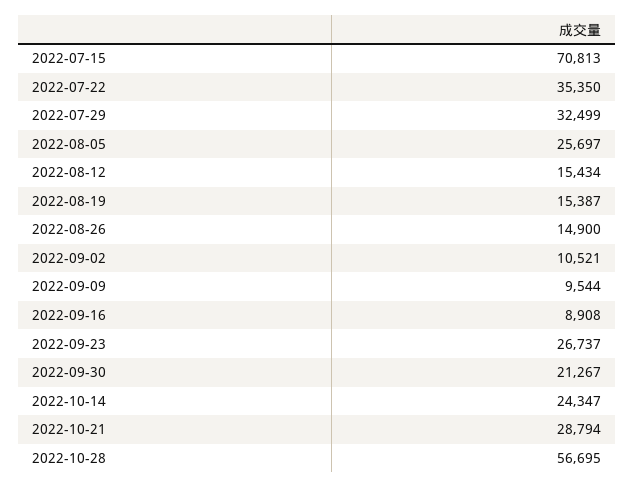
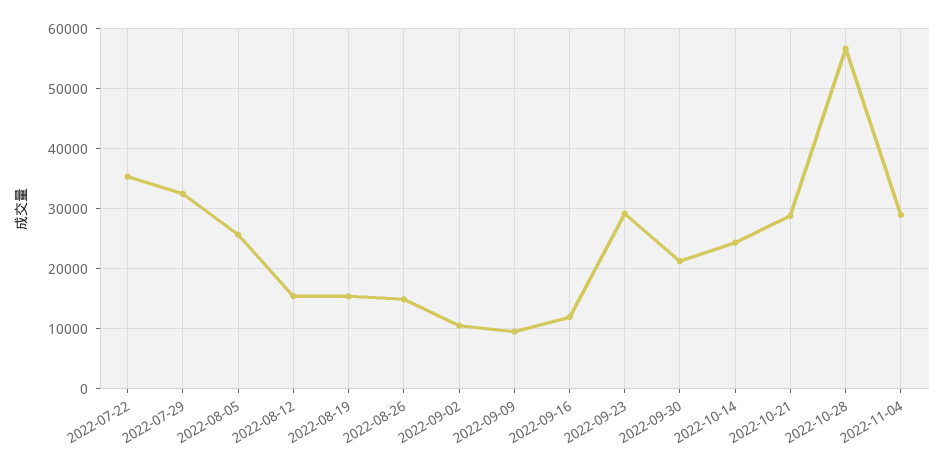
2022-07-15: 70813 -> none
2022-09-16: 8908 -> 12000
2022-09-23: 26737 -> 29000
2022-11-04: none -> 29000

